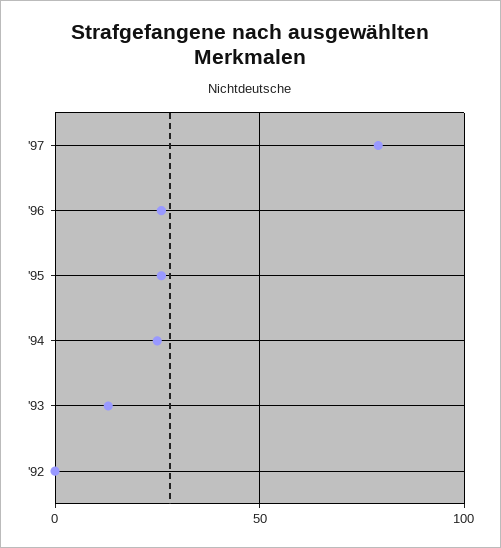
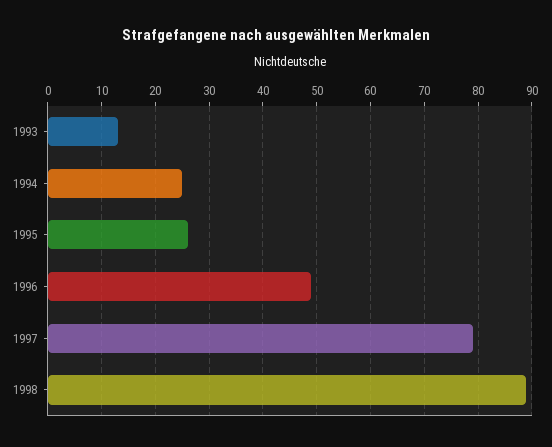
'96: 25 -> 50
'92: 0 -> none
1998: none -> 90

